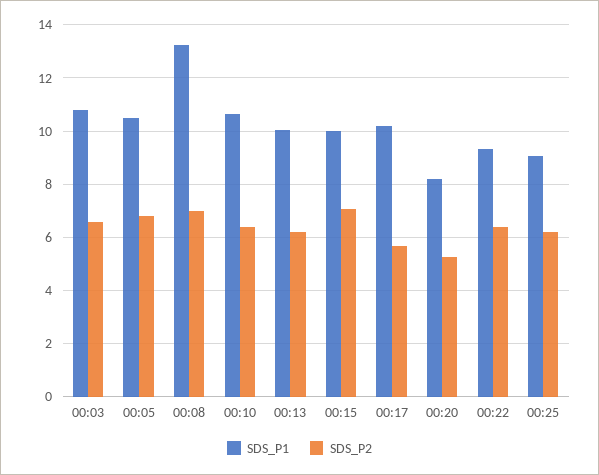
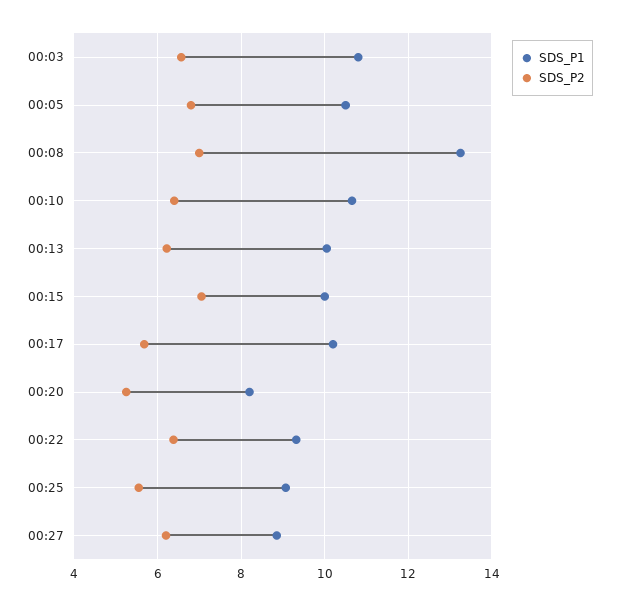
SDS_P2, 00:25: 6.25 -> 5.6
SDS_P1, 00:27: none -> 8.8
SDS_P2, 00:27: none -> 6.2

